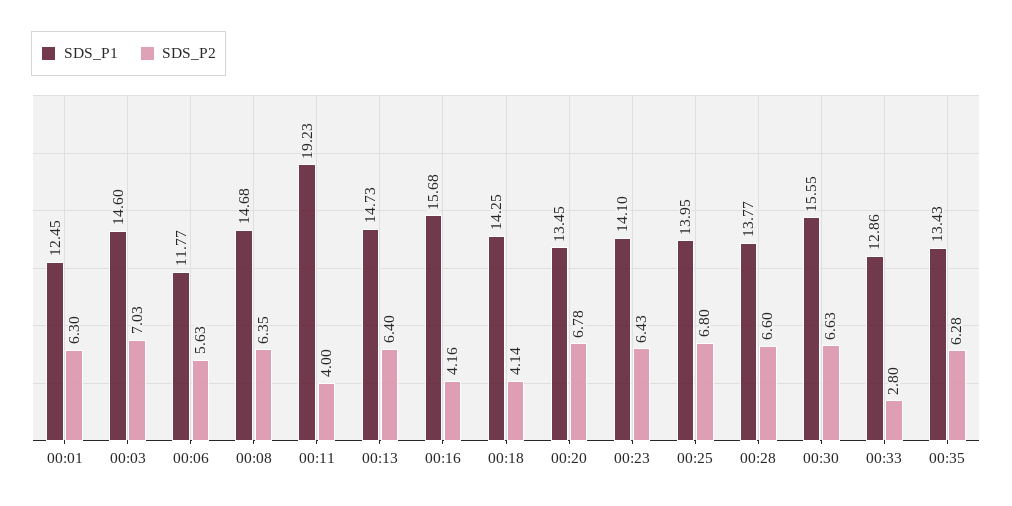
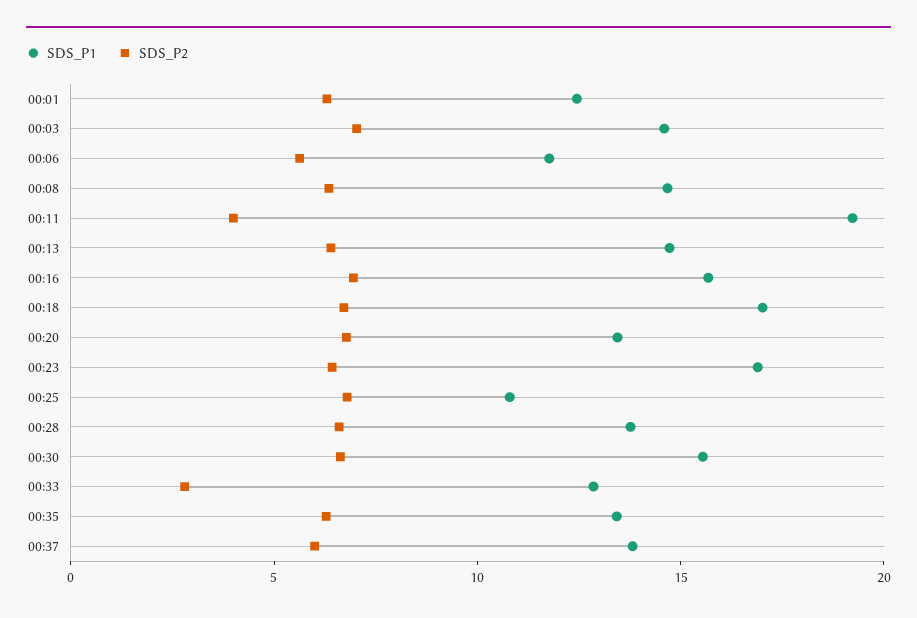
SDS_P2, 00:16: 4.16 -> 7
SDS_P1, 00:18: 14.25 -> 17
SDS_P2, 00:18: 4.14 -> 7
SDS_P1, 00:23: 14.1 -> 17
SDS_P1, 00:25: 13.95 -> 11
SDS_P1, 00:37: none -> 14
SDS_P2, 00:37: none -> 6

